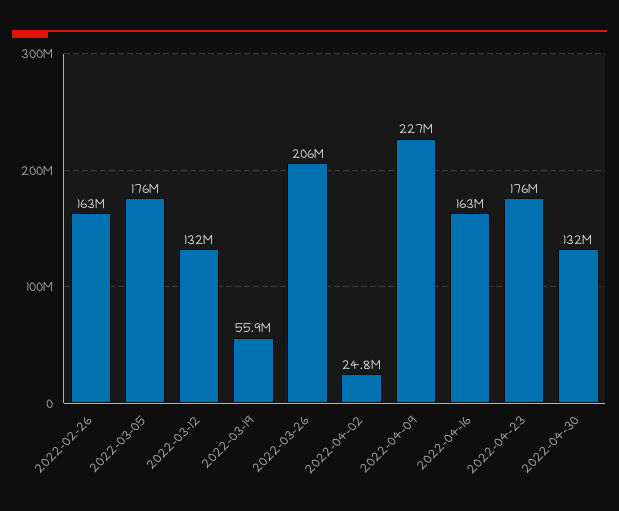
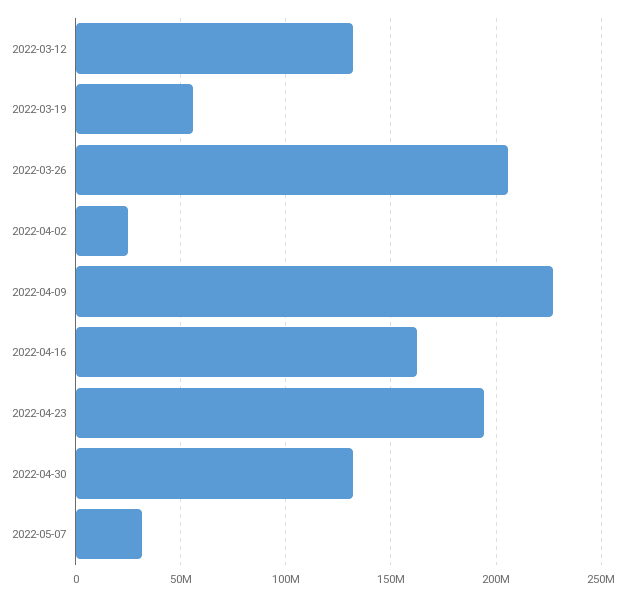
2022-02-26: 163000000 -> none
2022-03-05: 176000000 -> none
2022-04-23: 176000000 -> 195000000
2022-05-07: none -> 30000000

